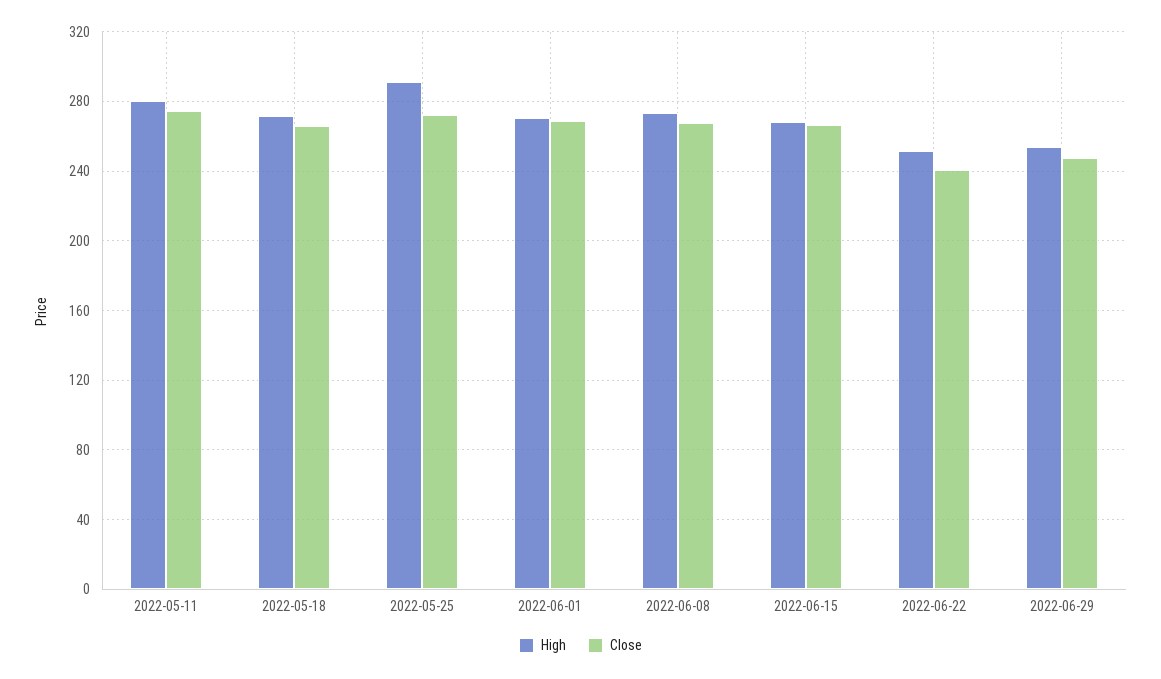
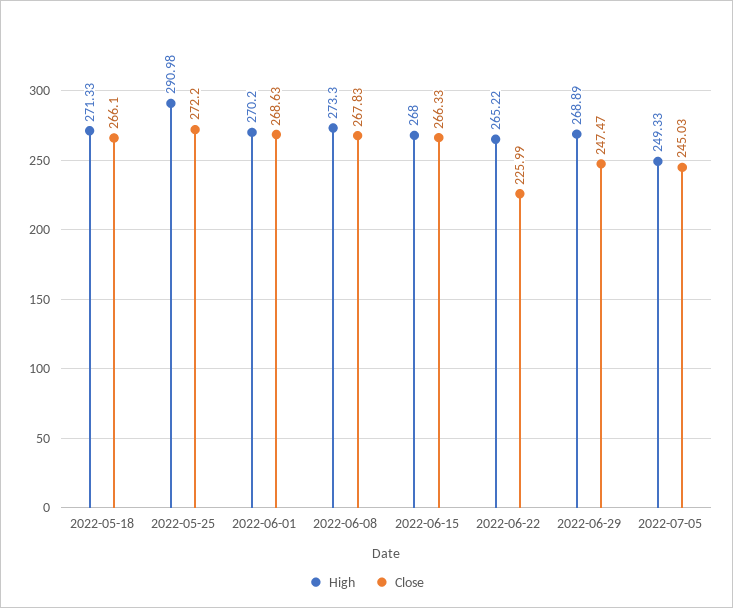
High, 2022-05-11: 280 -> none
Close, 2022-05-11: 275 -> none
High, 2022-06-22: 250 -> 265.22
Close, 2022-06-22: 240 -> 225.99
High, 2022-06-29: 255 -> 268.89
High, 2022-07-05: none -> 249.33
Close, 2022-07-05: none -> 245.03

